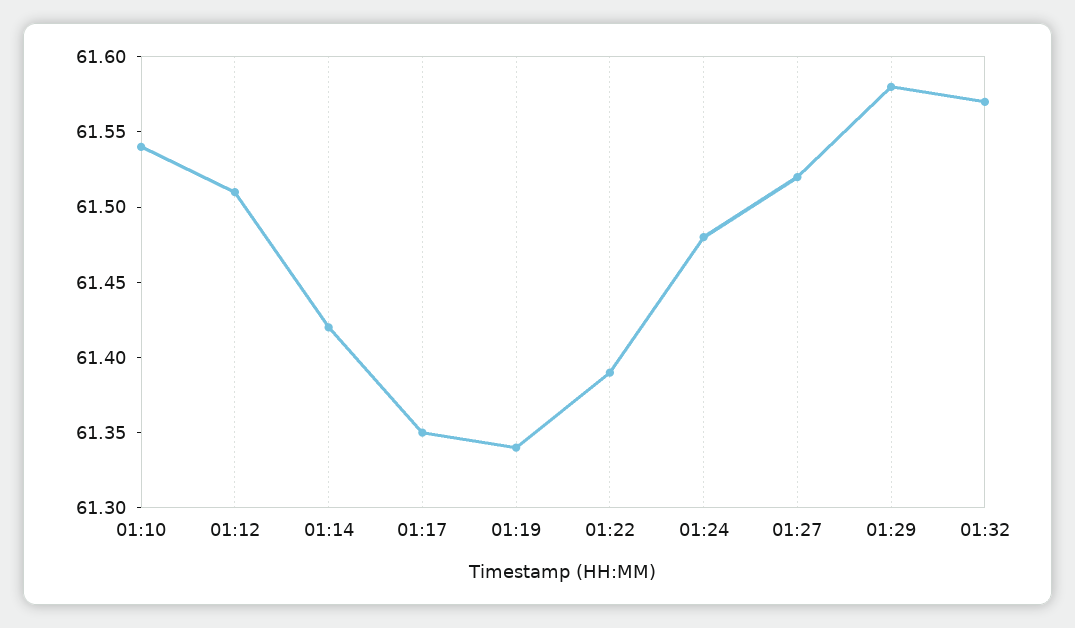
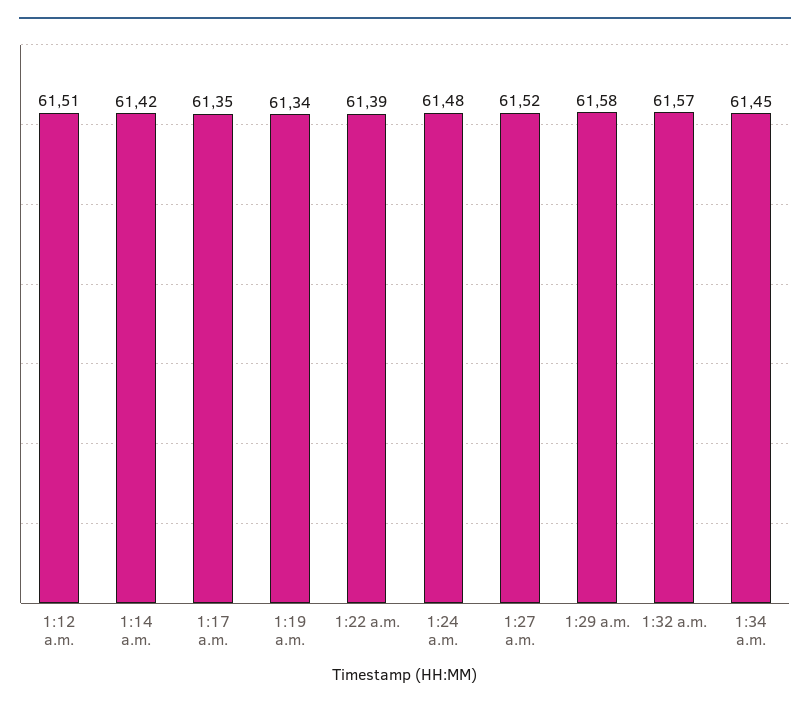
01:10: 61.54 -> none
1:34 a.m.: none -> 61.45

